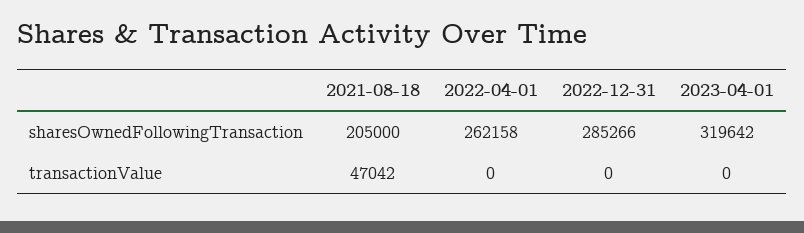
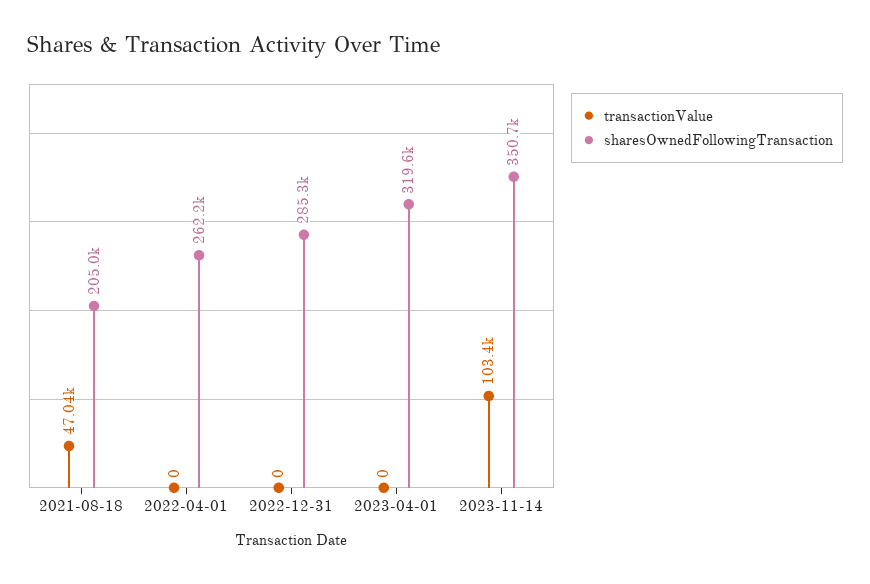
transactionValue, 2023-11-14: none -> 103400
sharesOwnedFollowingTransaction, 2023-11-14: none -> 350700

